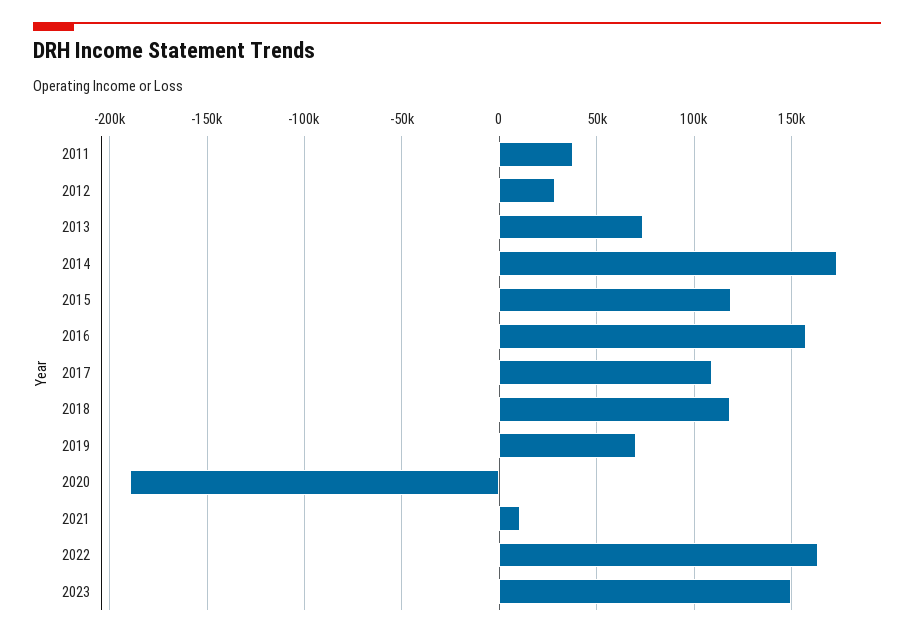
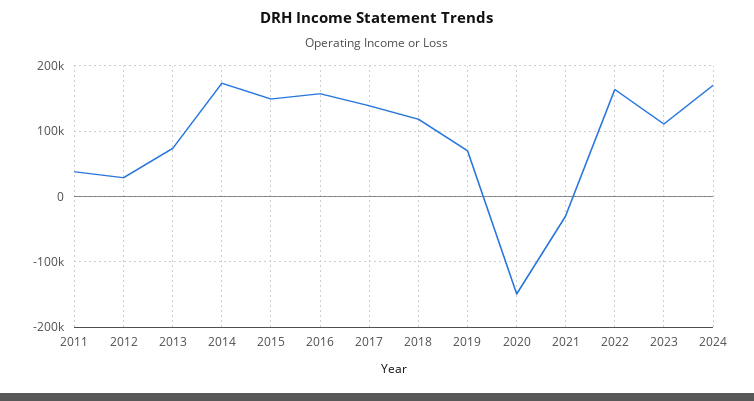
2015: 120000 -> 150000
2017: 110000 -> 140000
2020: -190000 -> -150000
2021: 10000 -> -30000
2023: 150000 -> 110000
2024: none -> 170000

